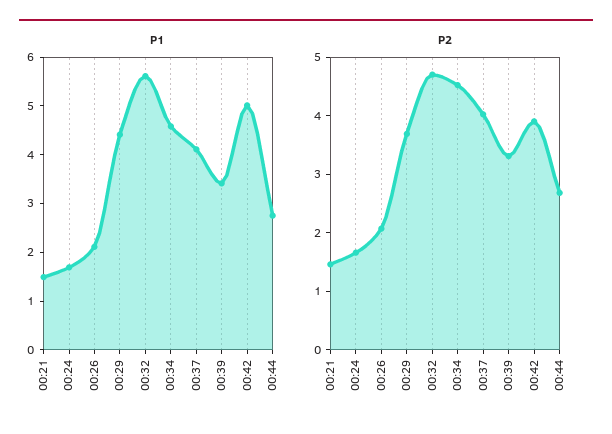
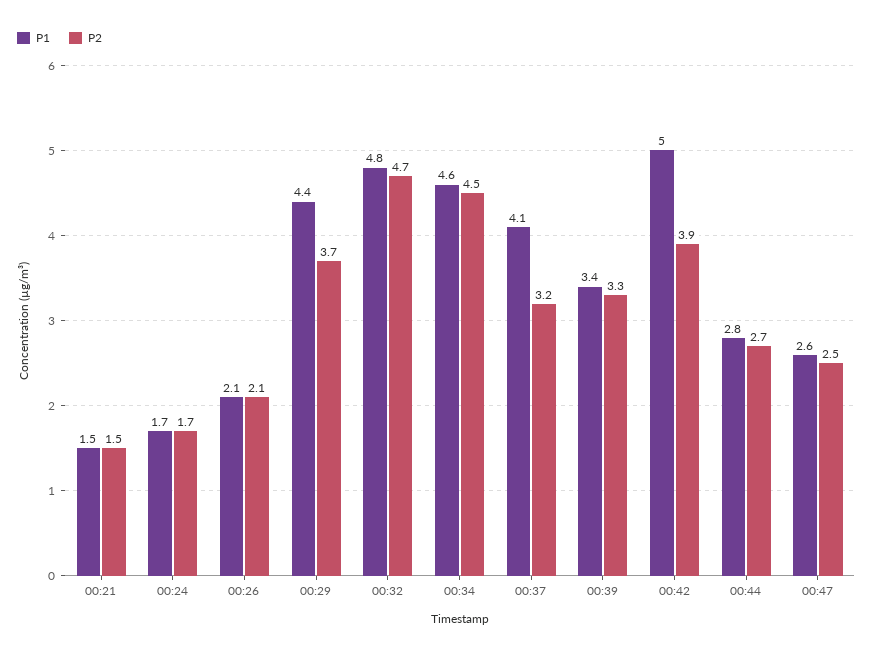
P1, 00:32: 5.6 -> 4.8
P2, 00:37: 4 -> 3.2
P1, 00:47: none -> 2.6
P2, 00:47: none -> 2.5

